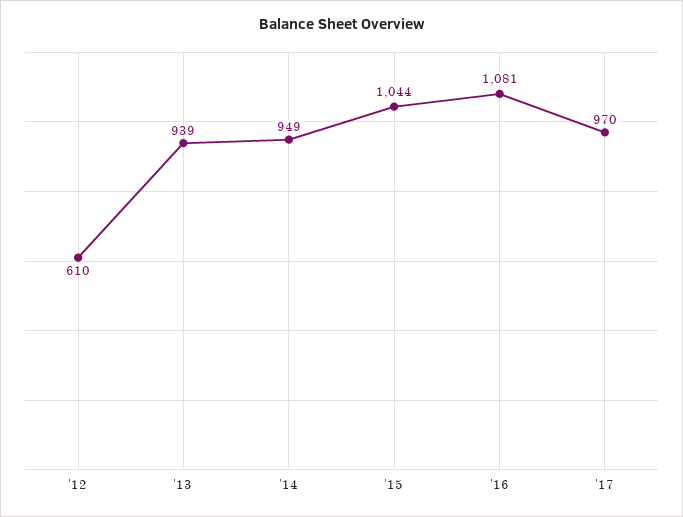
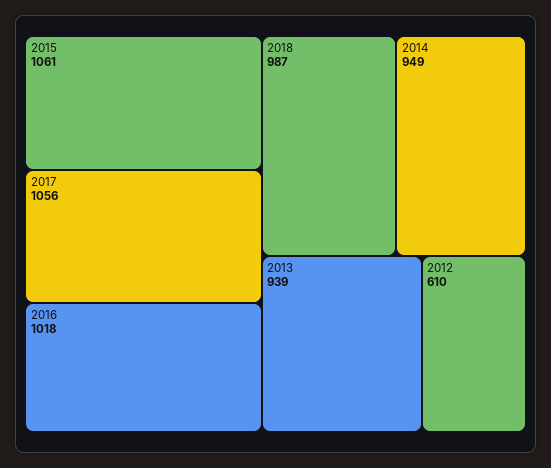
'15: 1044 -> 1061
'16: 1081 -> 1018
'17: 970 -> 1056
2018: none -> 987

